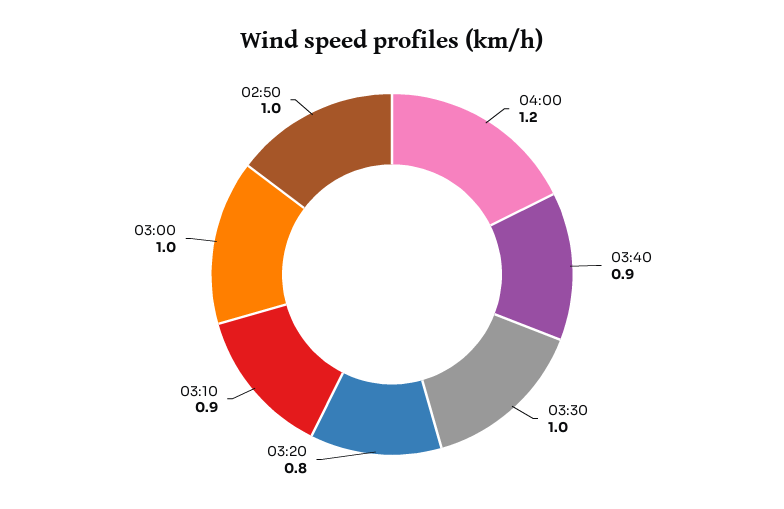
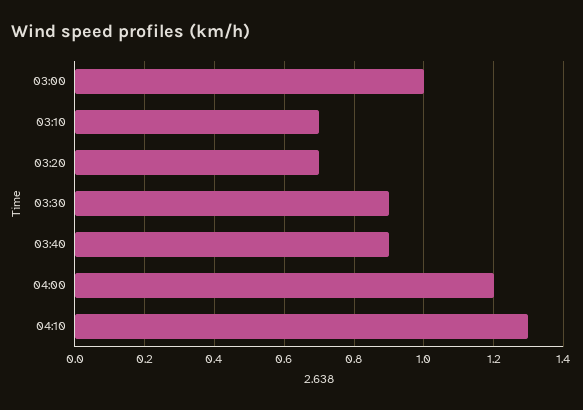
03:30: 1 -> 0.9
03:20: 0.8 -> 0.7
03:10: 0.9 -> 0.7
02:50: 1 -> none
04:10: none -> 1.3

